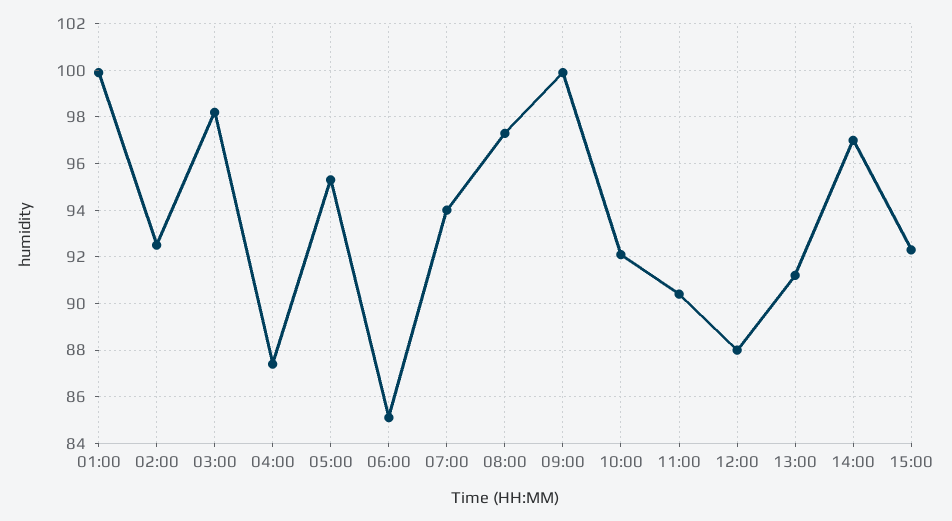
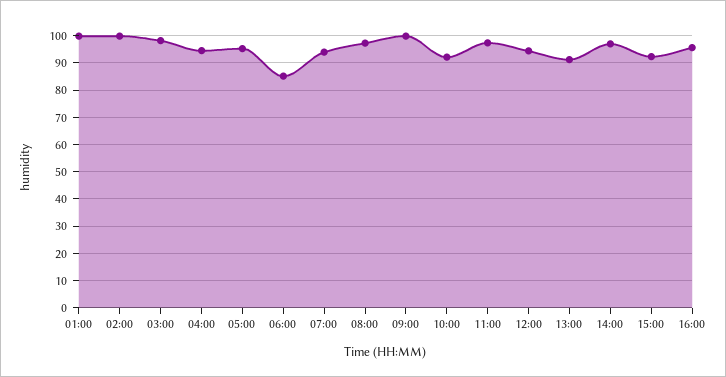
02:00: 92.5 -> 100
04:00: 87.5 -> 95
11:00: 90.5 -> 97.5
12:00: 88 -> 95
16:00: none -> 95

